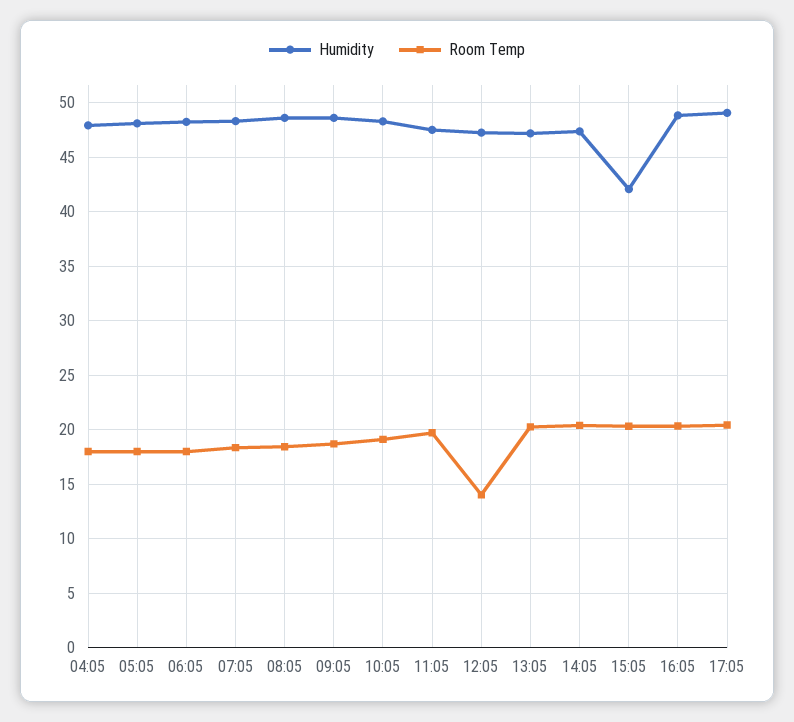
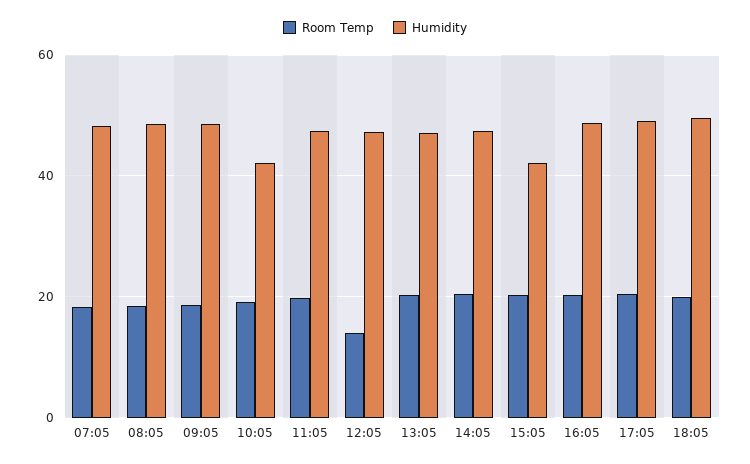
Humidity, 04:05: 48 -> none
Room Temp, 04:05: 18 -> none
Humidity, 05:05: 48 -> none
Room Temp, 05:05: 18 -> none
Humidity, 06:05: 48 -> none
Room Temp, 06:05: 18 -> none
Humidity, 10:05: 48 -> 42
Room Temp, 18:05: none -> 20
Humidity, 18:05: none -> 50

